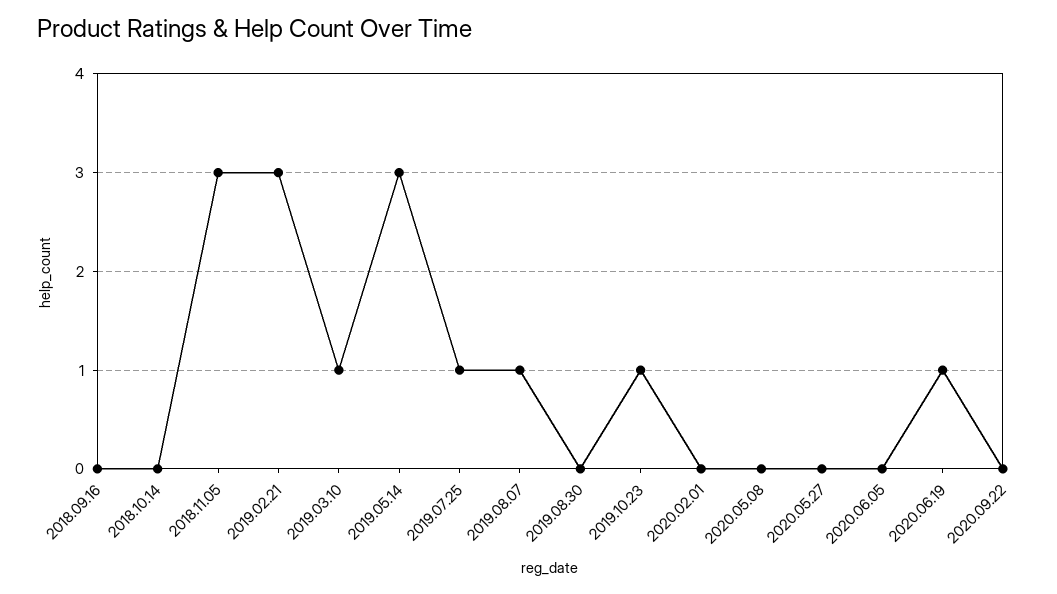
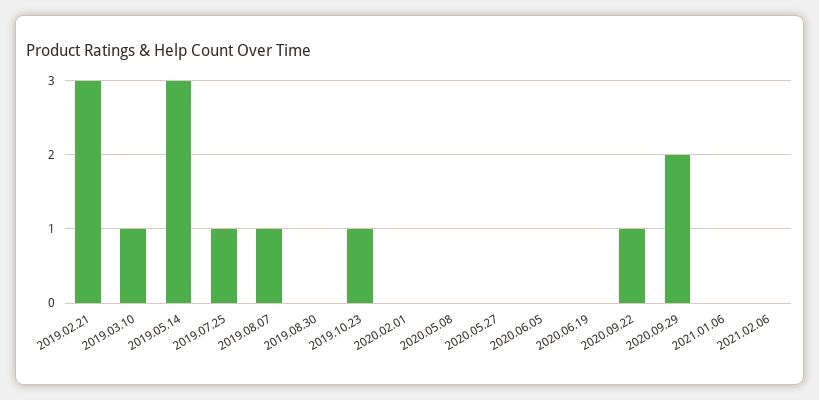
2018.09.16: 0 -> none
2018.10.14: 0 -> none
2018.11.05: 3 -> none
2020.06.19: 1 -> 0
2020.09.22: 0 -> 1
2020.09.29: none -> 2
2021.01.06: none -> 0
2021.02.06: none -> 0

